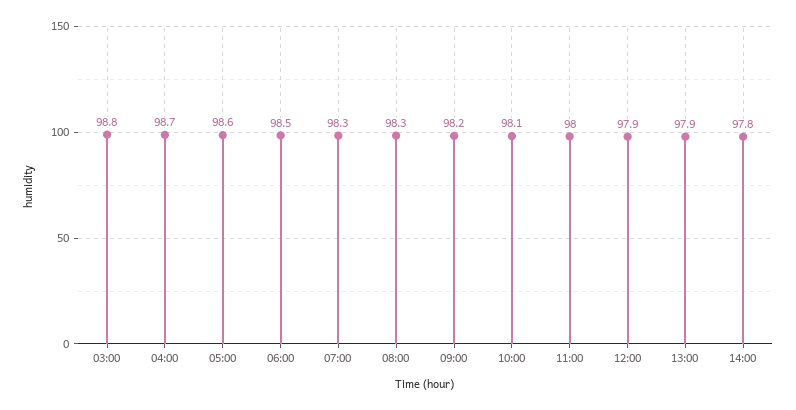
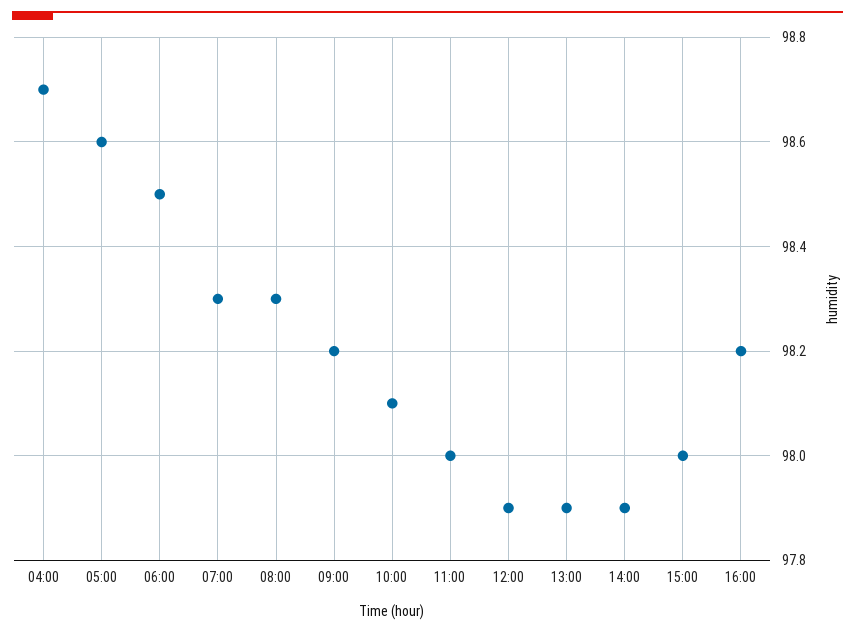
03:00: 98.8 -> none
14:00: 97.8 -> 97.9
15:00: none -> 98
16:00: none -> 98.2

